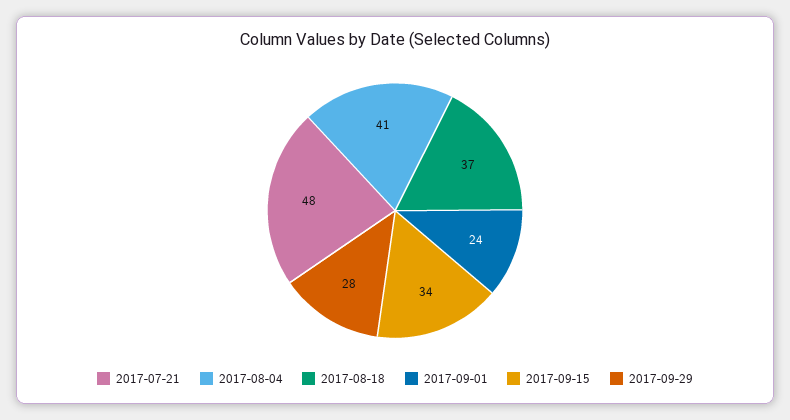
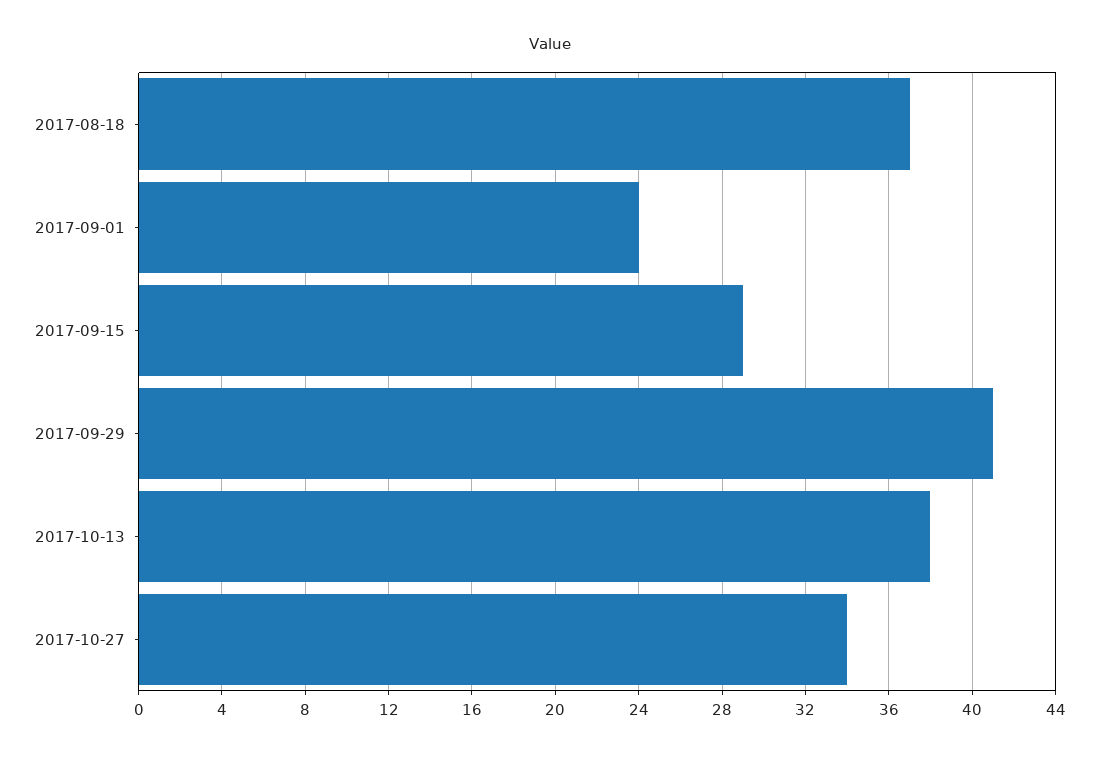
2017-07-21: 48 -> none
2017-08-04: 41 -> none
2017-09-15: 34 -> 29
2017-09-29: 28 -> 41
2017-10-13: none -> 38
2017-10-27: none -> 34

